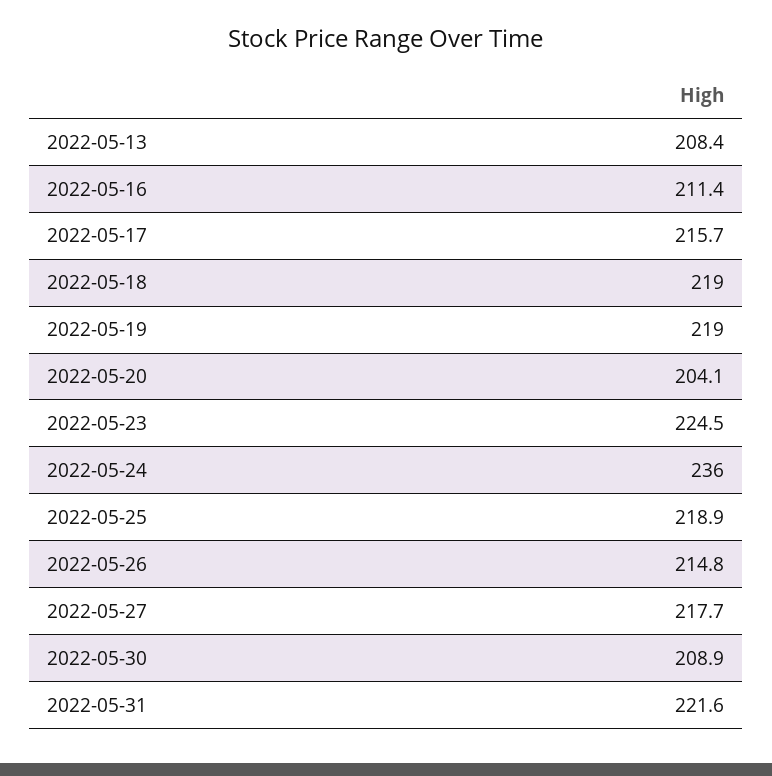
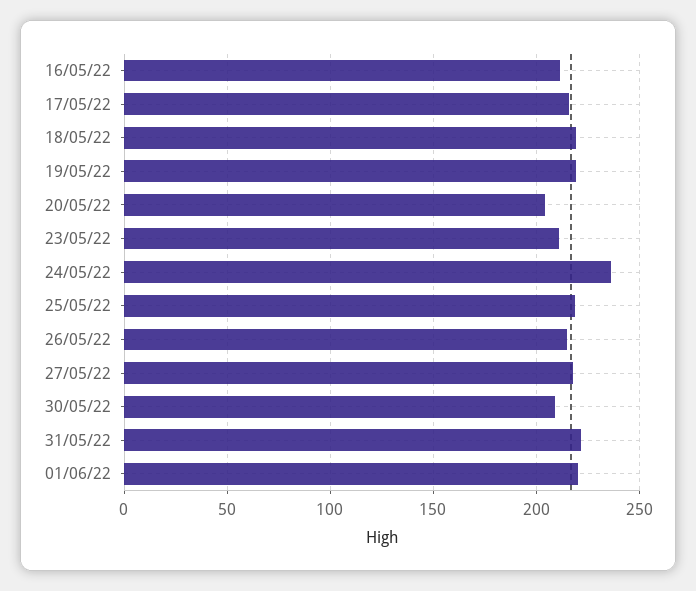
2022-05-13: 208.4 -> none
2022-05-23: 224.5 -> 210
01/06/22: none -> 220

